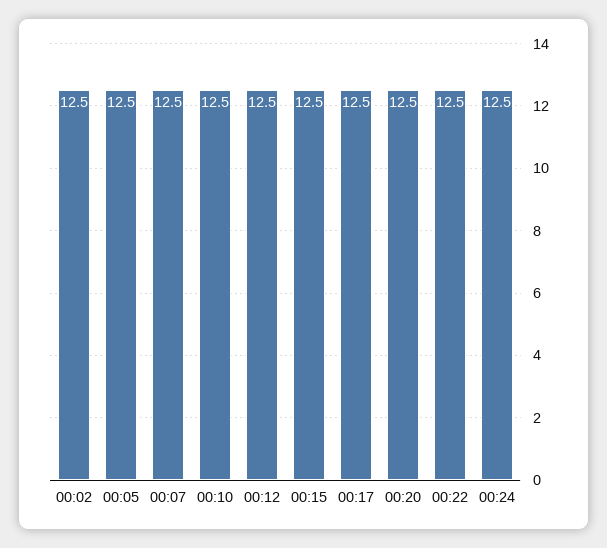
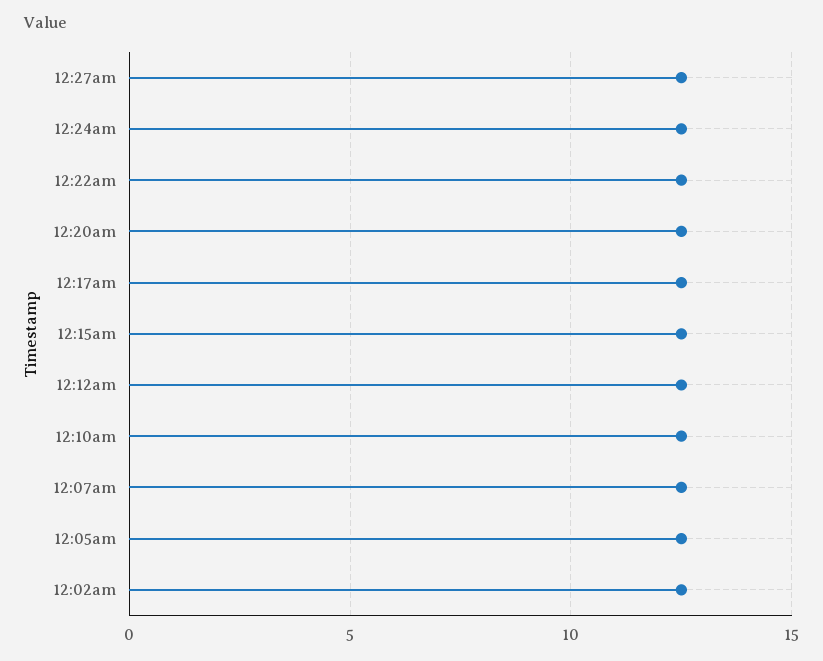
12:27am: none -> 12.5

